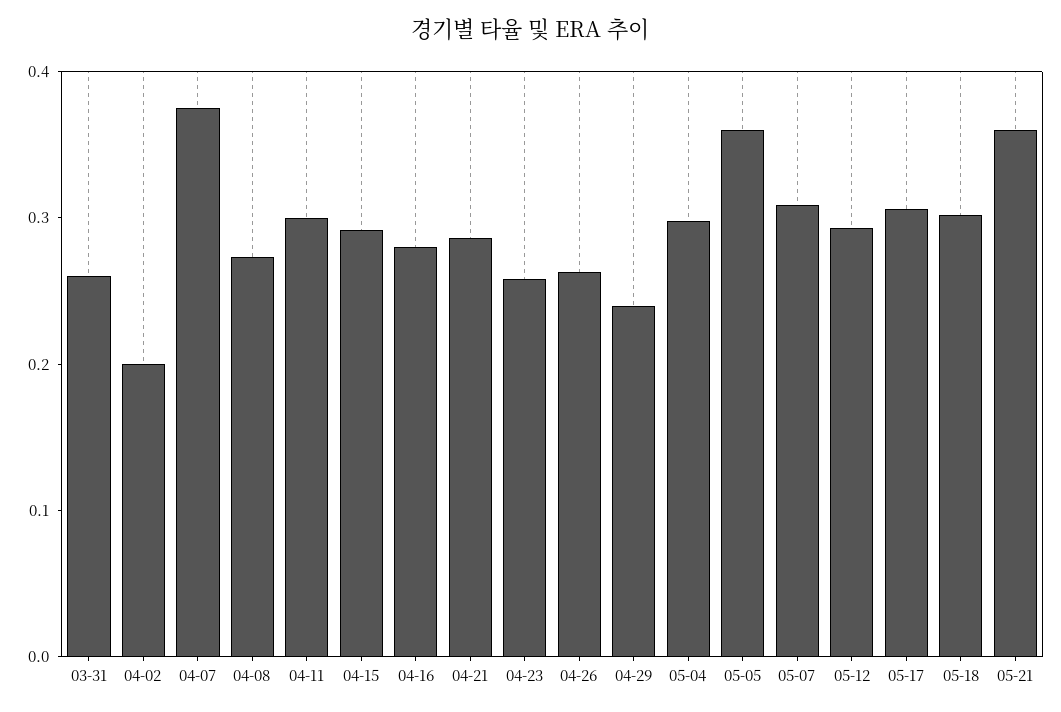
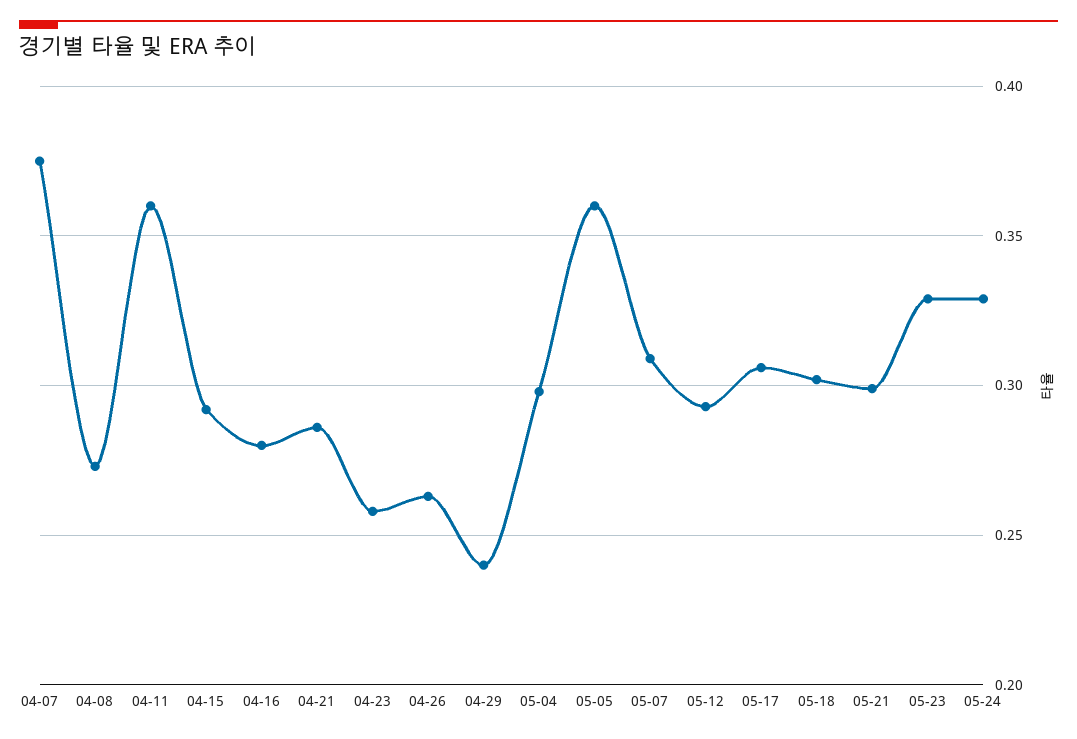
03-31: 0.26 -> none
04-02: 0.2 -> none
04-11: 0.3 -> 0.36
05-21: 0.36 -> 0.3
05-23: none -> 0.33
05-24: none -> 0.33

